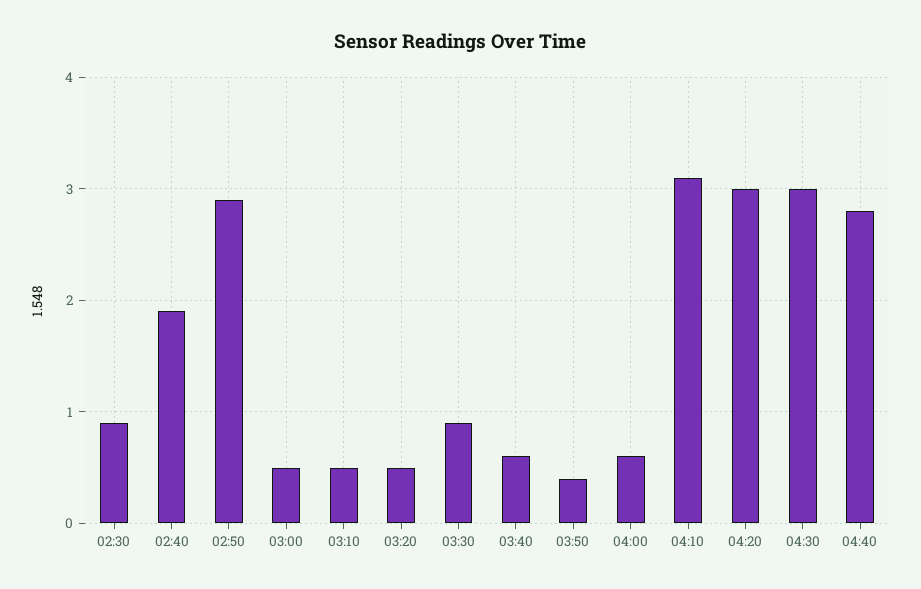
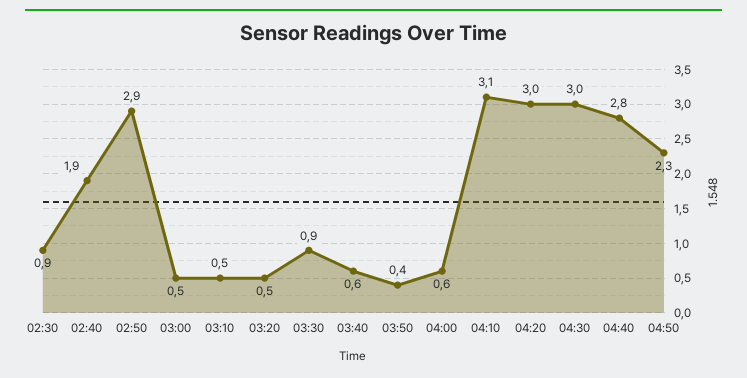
04:50: none -> 2.3

